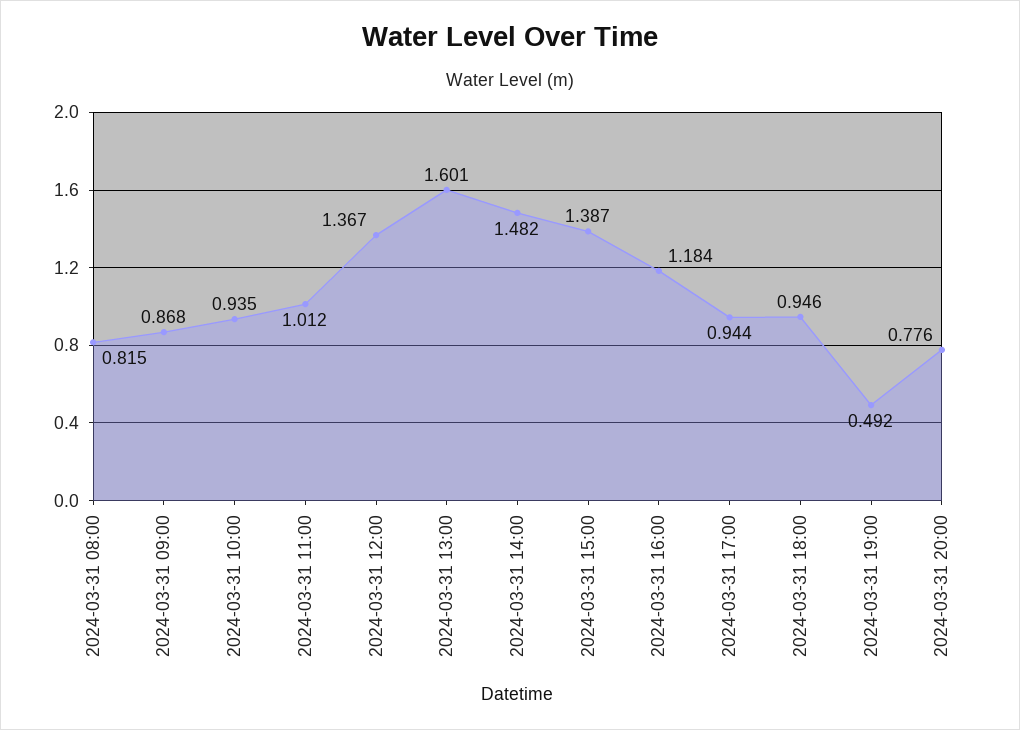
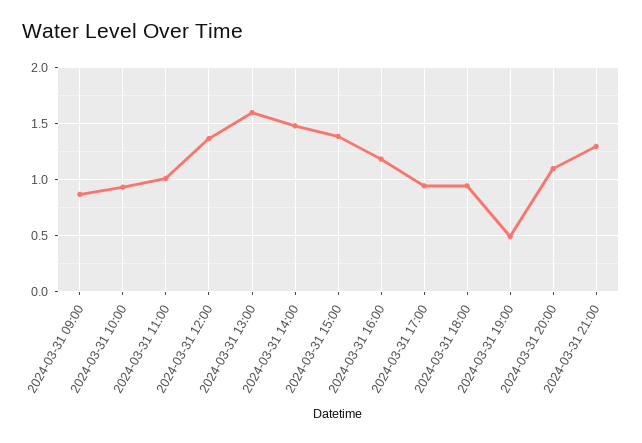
2024-03-31 08:00: 0.815 -> none
2024-03-31 20:00: 0.776 -> 1.1
2024-03-31 21:00: none -> 1.3

